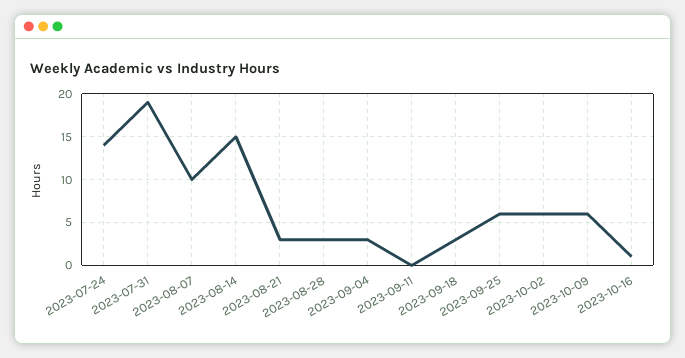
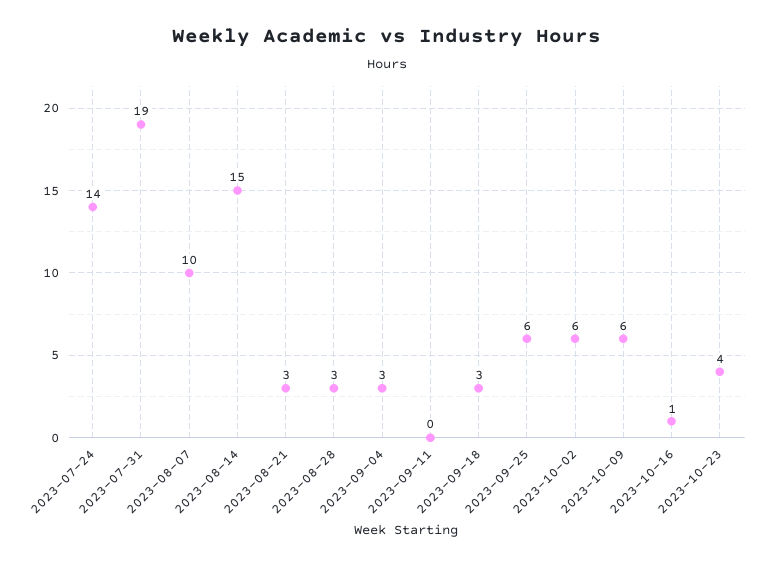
2023-10-23: none -> 4

